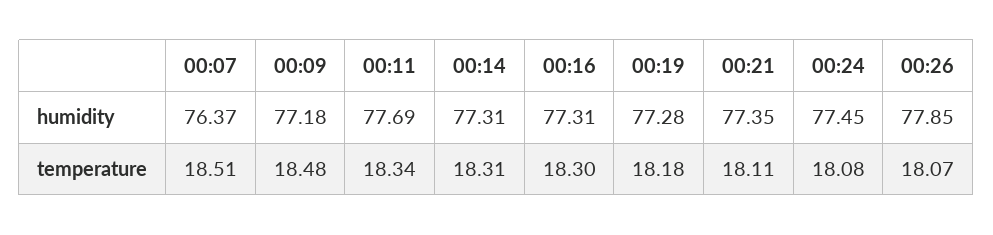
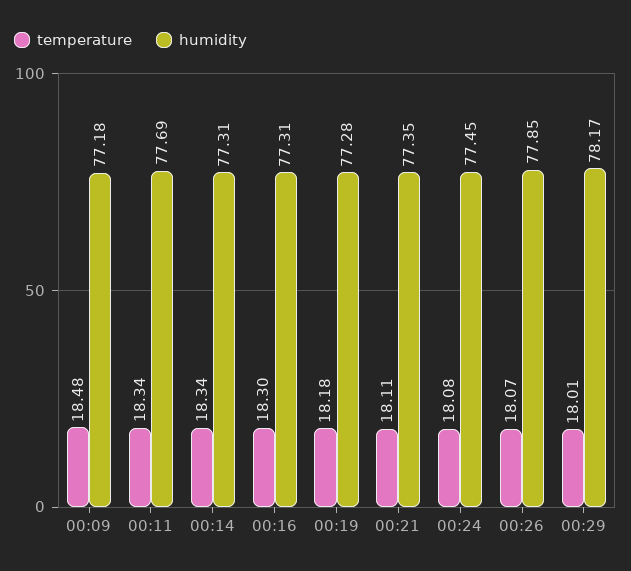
humidity, 00:07: 76.37 -> none
temperature, 00:07: 18.51 -> none
temperature, 00:14: 18.31 -> 18.34
temperature, 00:29: none -> 18.01
humidity, 00:29: none -> 78.17

